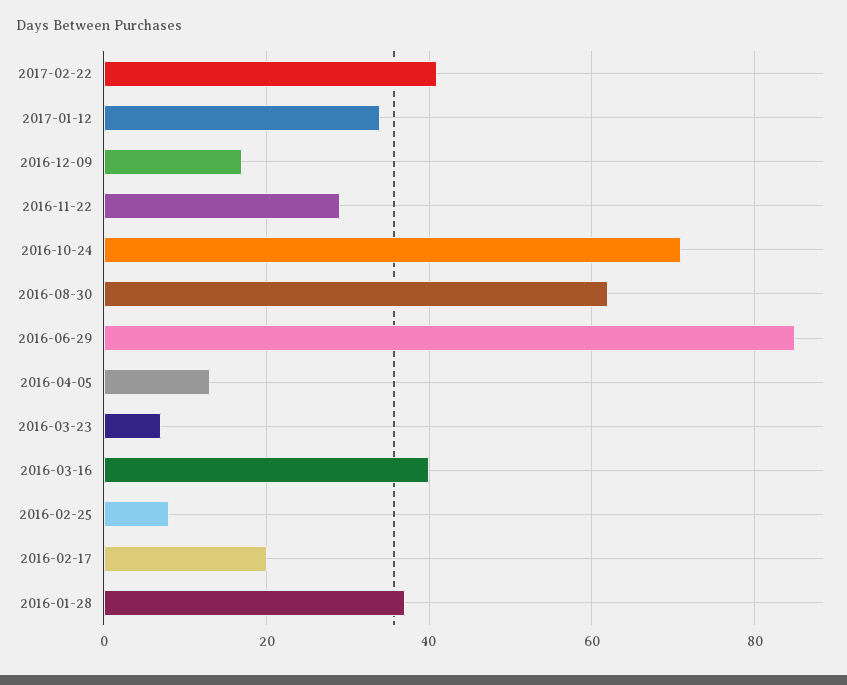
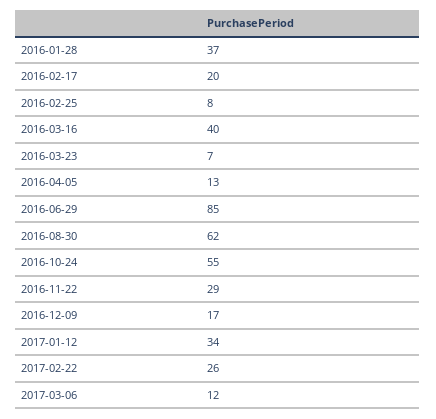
2017-02-22: 40 -> 26
2016-10-24: 70 -> 55
2017-03-06: none -> 12

